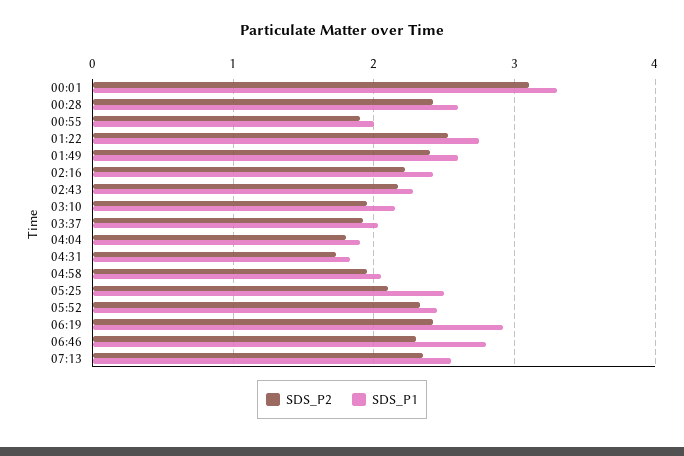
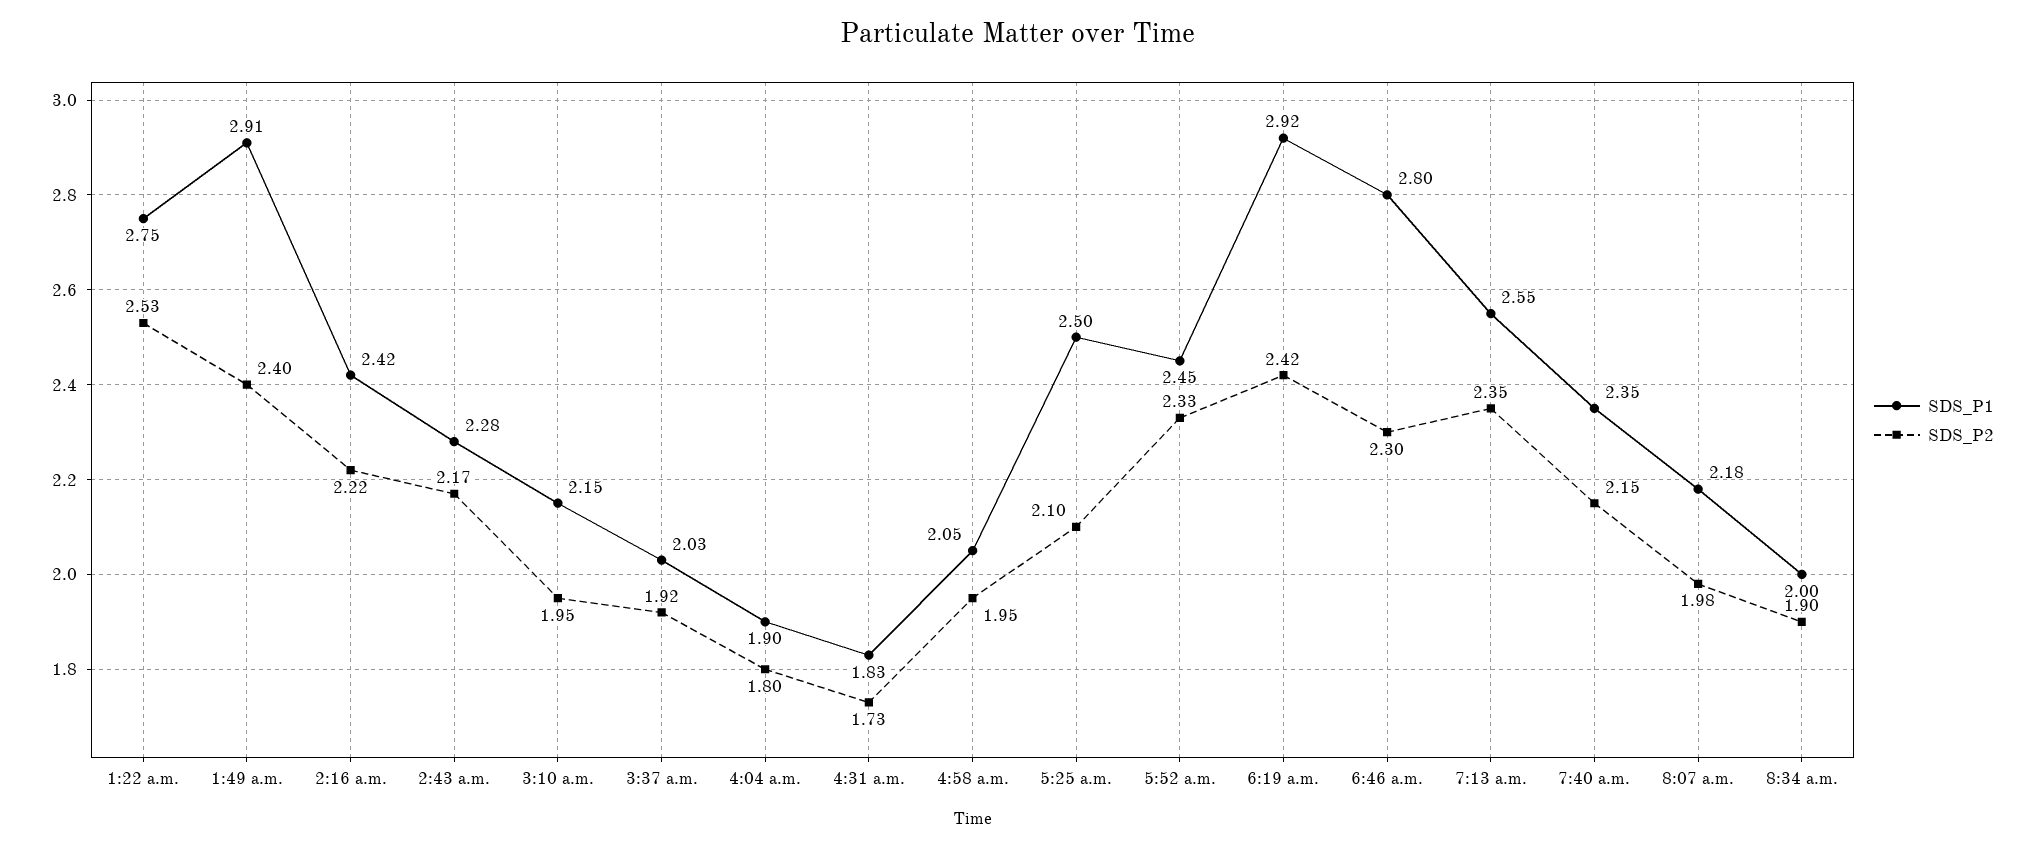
SDS_P2, 00:01: 3.1 -> none
SDS_P1, 00:01: 3.3 -> none
SDS_P2, 00:28: 2.4 -> none
SDS_P1, 00:28: 2.6 -> none
SDS_P2, 00:55: 1.9 -> none
SDS_P1, 00:55: 2 -> none
SDS_P1, 01:49: 2.6 -> 2.91
SDS_P1, 7:40 a.m.: none -> 2.35
SDS_P2, 7:40 a.m.: none -> 2.15
SDS_P1, 8:07 a.m.: none -> 2.18
SDS_P2, 8:07 a.m.: none -> 1.98
SDS_P1, 8:34 a.m.: none -> 2
SDS_P2, 8:34 a.m.: none -> 1.9

